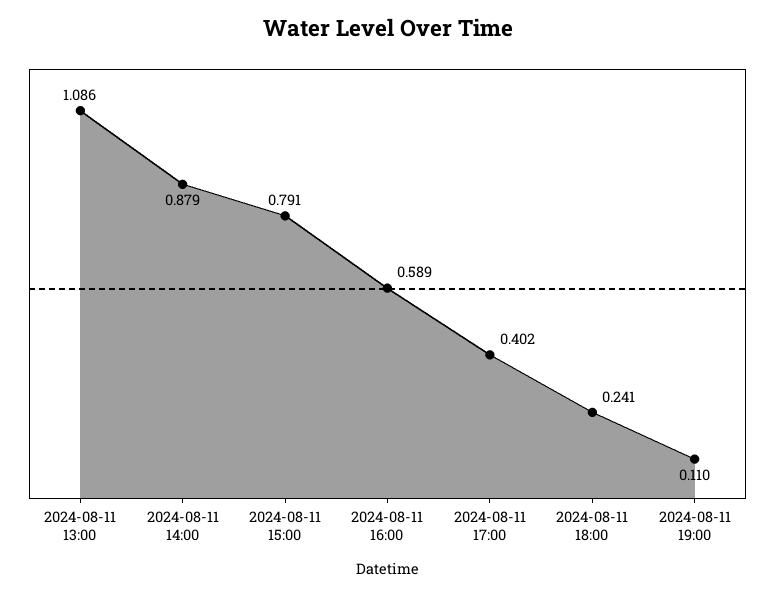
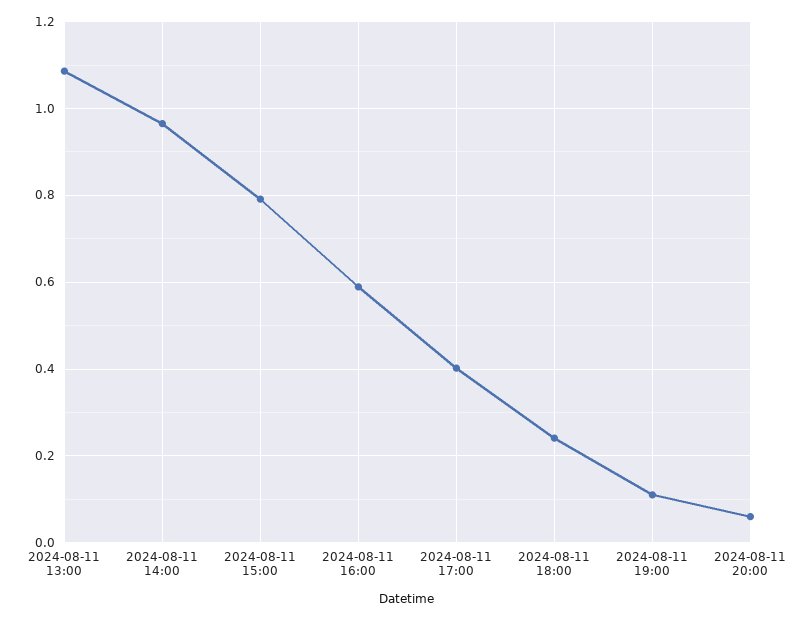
2024-08-11 14:00: 0.879 -> 0.96
2024-08-11 20:00: none -> 0.06

